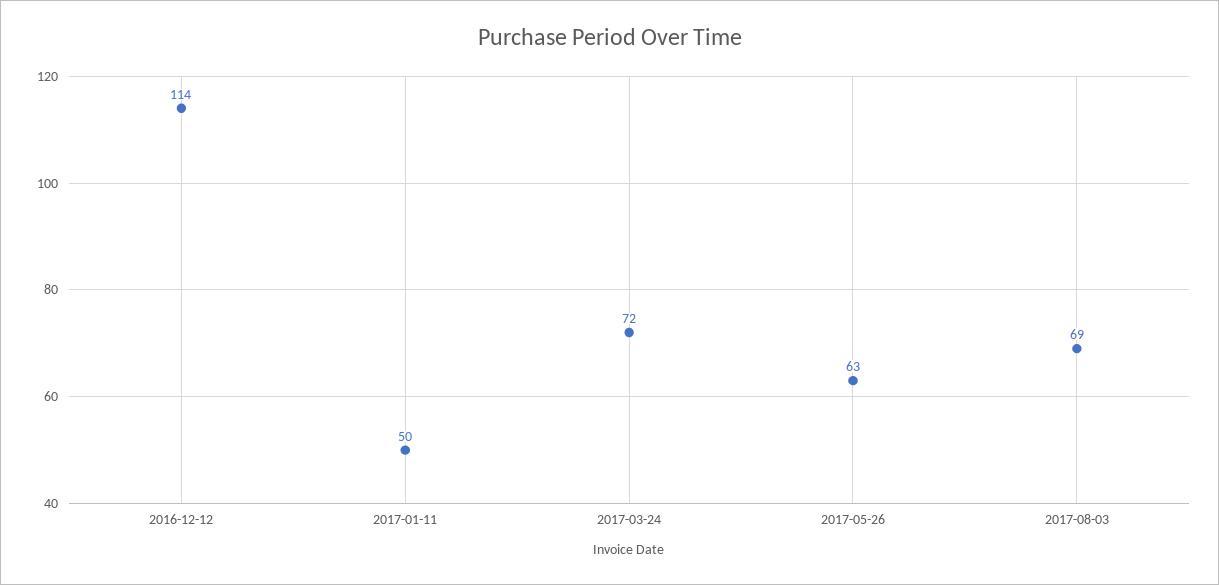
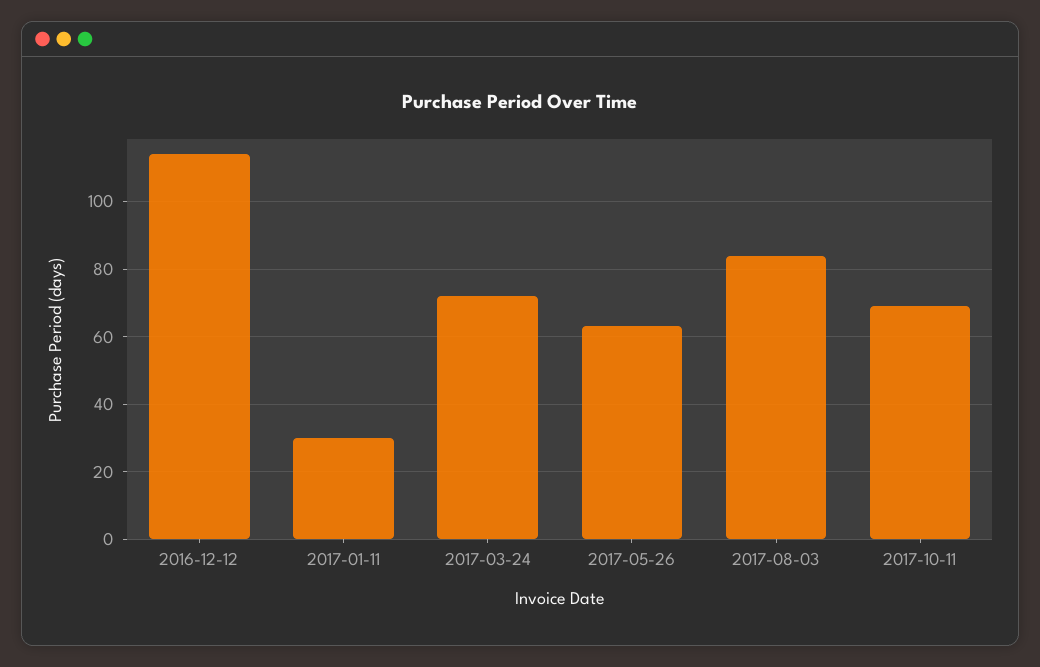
2017-01-11: 50 -> 30
2017-08-03: 69 -> 85
2017-10-11: none -> 70

